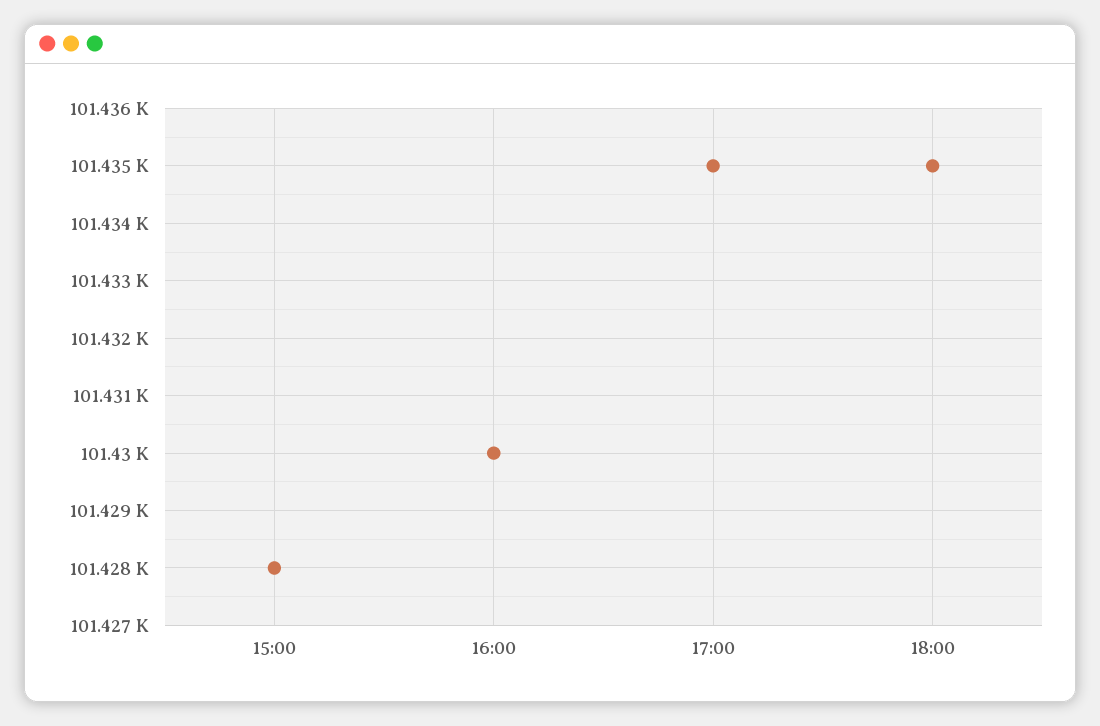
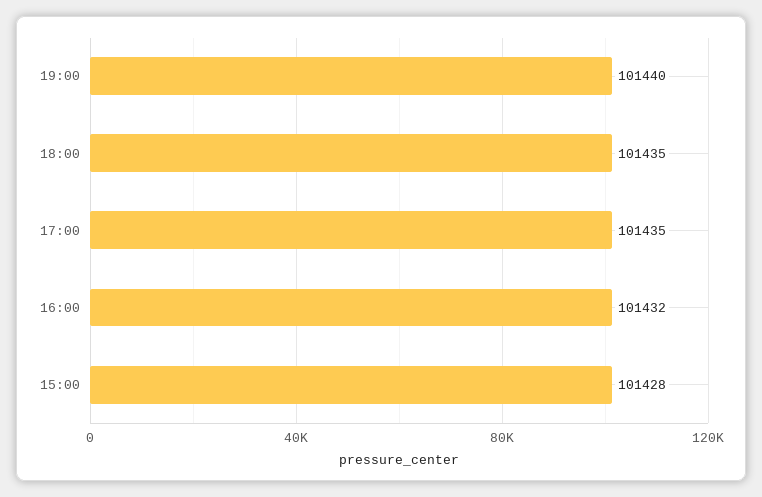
16:00: 101430 -> 101432
19:00: none -> 101440

